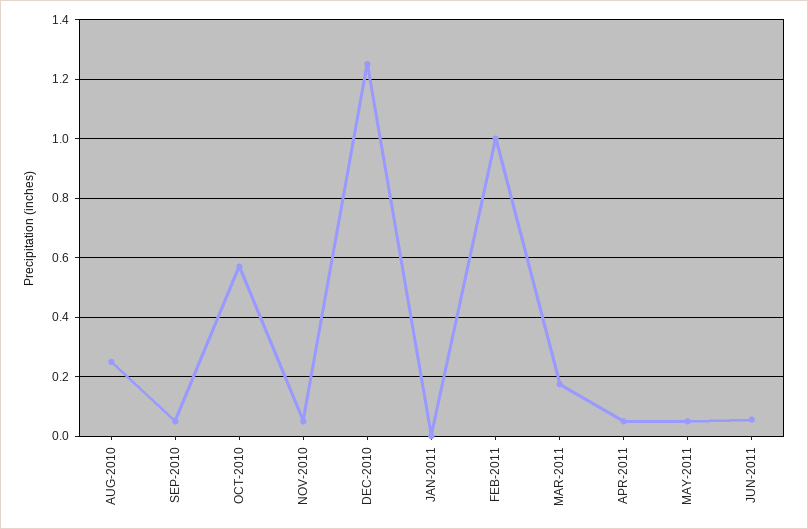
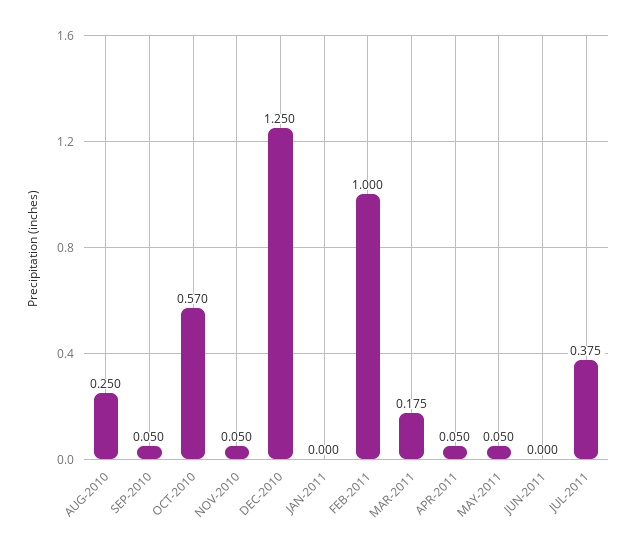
JUN-2011: 0.05 -> 0
JUL-2011: none -> 0.375

